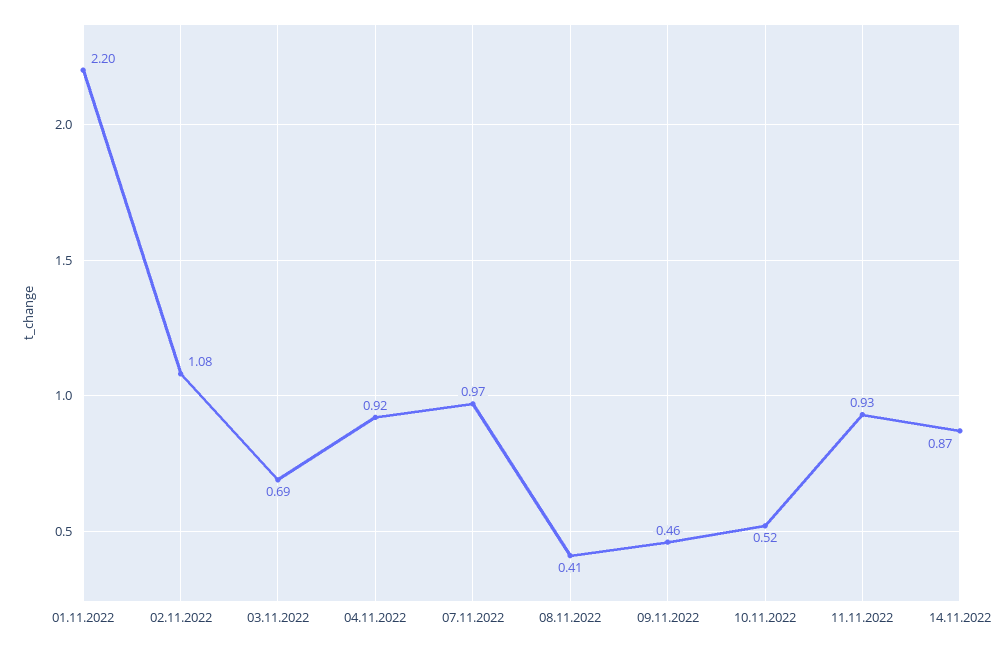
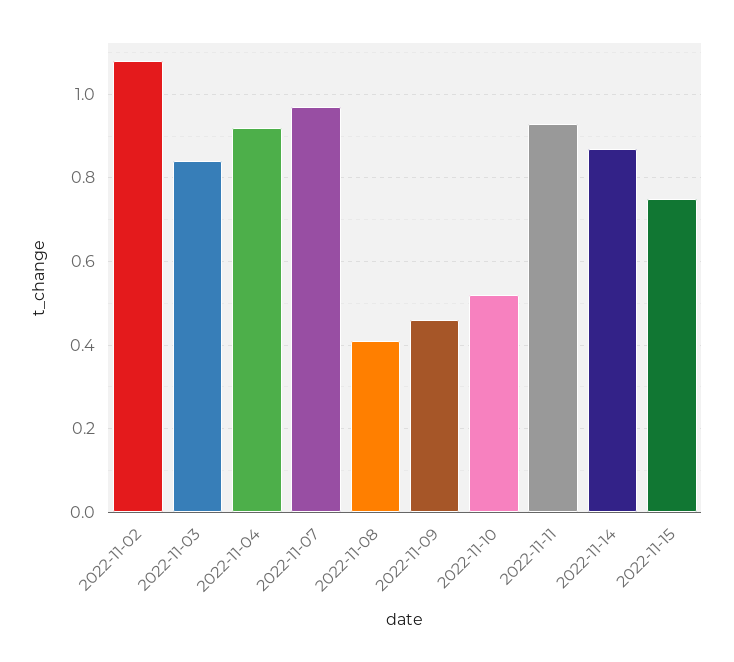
01.11.2022: 2.2 -> none
03.11.2022: 0.69 -> 0.85
2022-11-15: none -> 0.75

